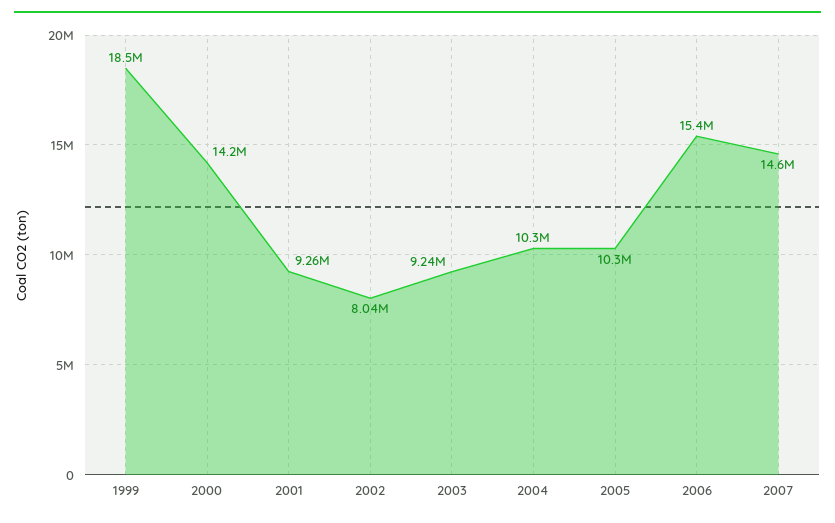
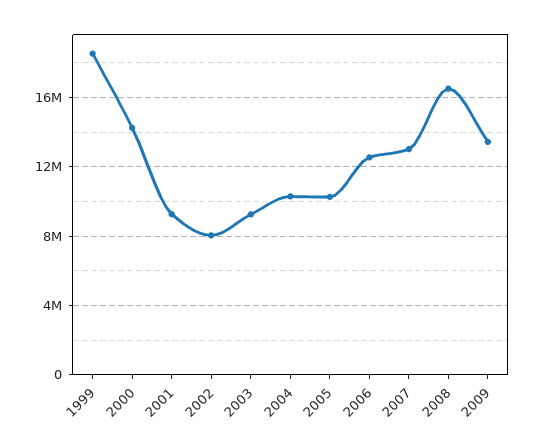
2006: 15400000 -> 12500000
2007: 14600000 -> 13000000
2008: none -> 16500000
2009: none -> 13500000

